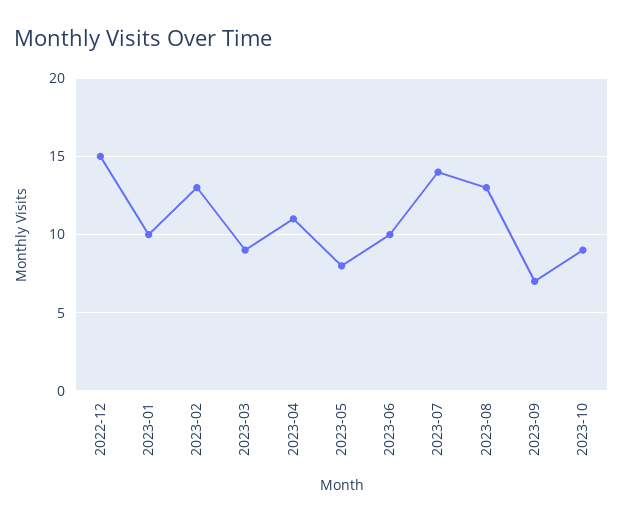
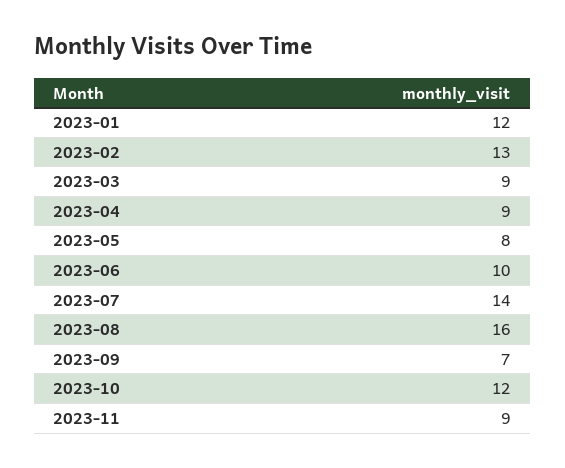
2022-12: 15 -> none
2023-01: 10 -> 12
2023-04: 11 -> 9
2023-08: 13 -> 16
2023-10: 9 -> 12
2023-11: none -> 9

